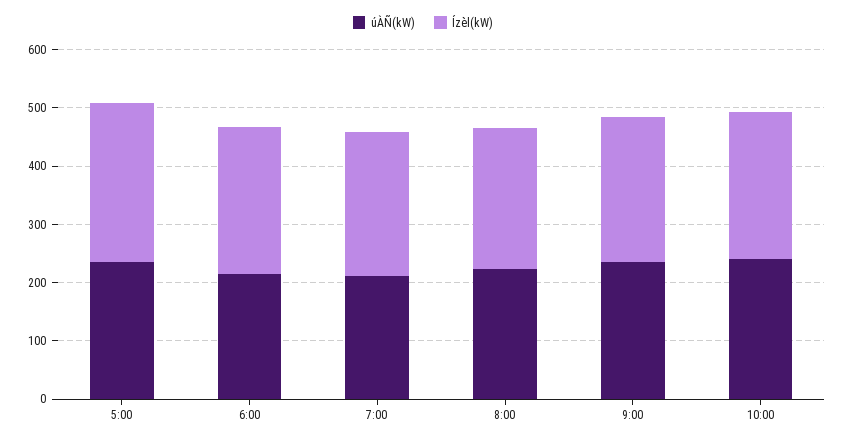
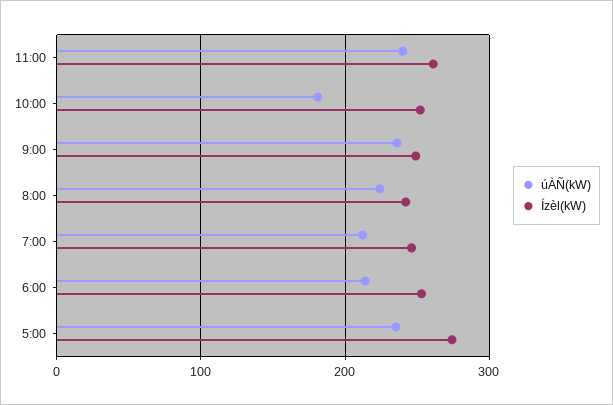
úÀÑ(kW), 10:00: 240 -> 180
úÀÑ(kW), 11:00: none -> 240
Ízèl(kW), 11:00: none -> 260

